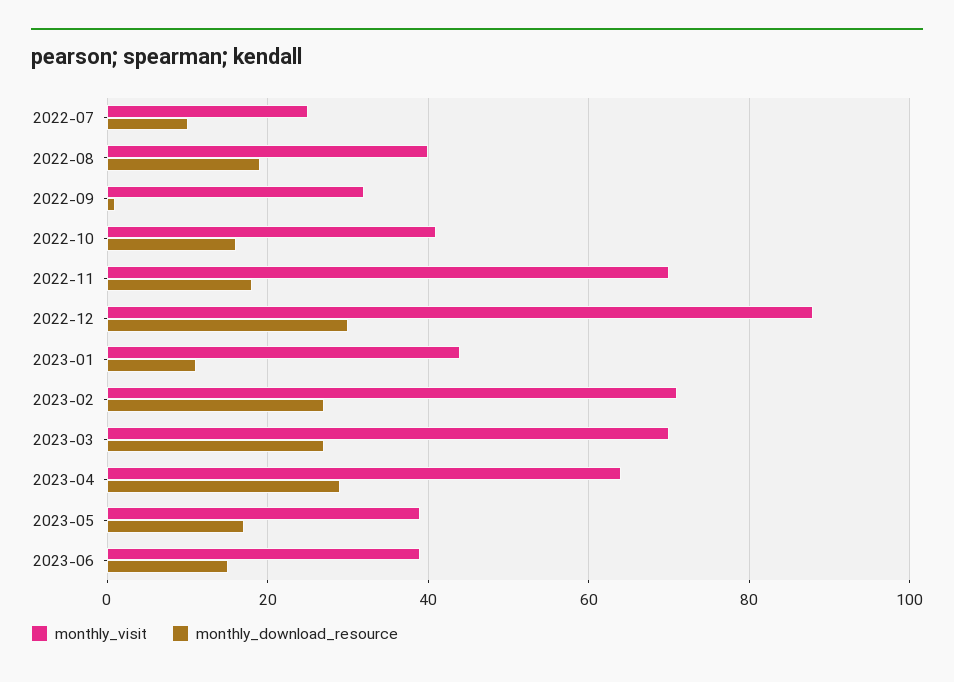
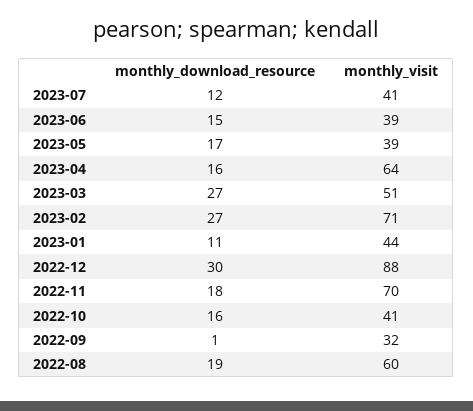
monthly_visit, 2022-07: 25 -> none
monthly_download_resource, 2022-07: 10 -> none
monthly_visit, 2022-08: 40 -> 60
monthly_visit, 2023-03: 70 -> 51
monthly_download_resource, 2023-04: 30 -> 16
monthly_download_resource, 2023-07: none -> 12
monthly_visit, 2023-07: none -> 41

